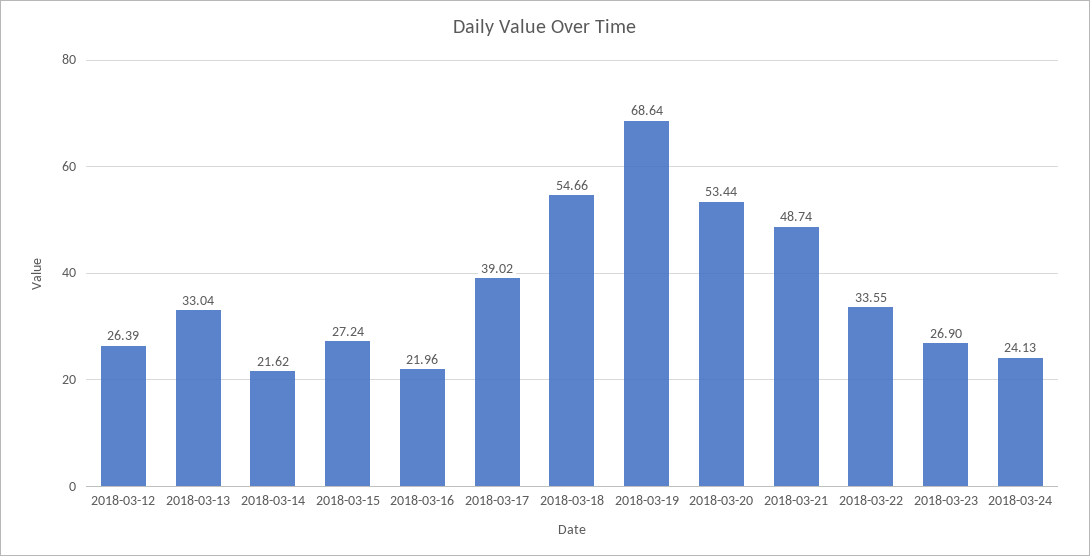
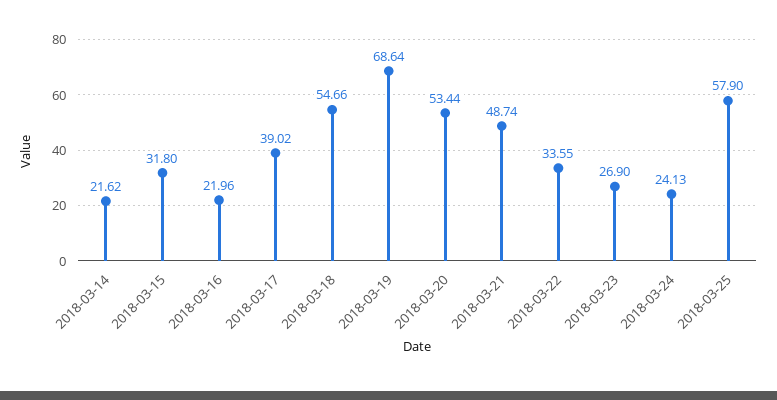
2018-03-12: 26.39 -> none
2018-03-13: 33.04 -> none
2018-03-15: 27.24 -> 31.8
2018-03-25: none -> 57.9

